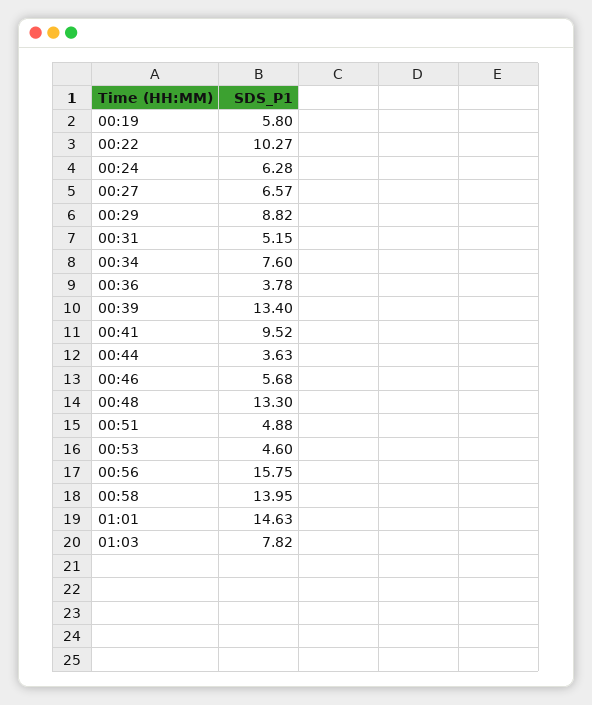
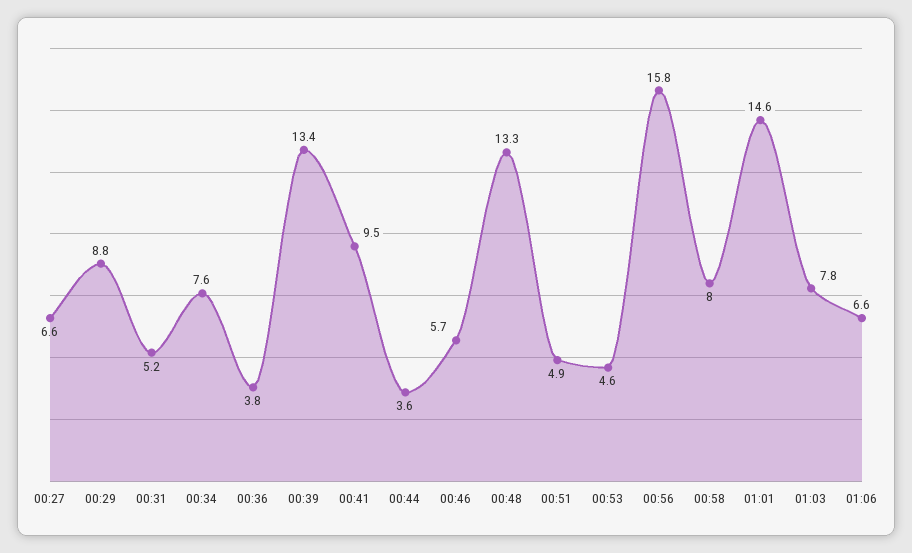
00:19: 5.8 -> none
00:22: 10.27 -> none
00:24: 6.28 -> none
00:58: 13.95 -> 8
01:06: none -> 6.6

